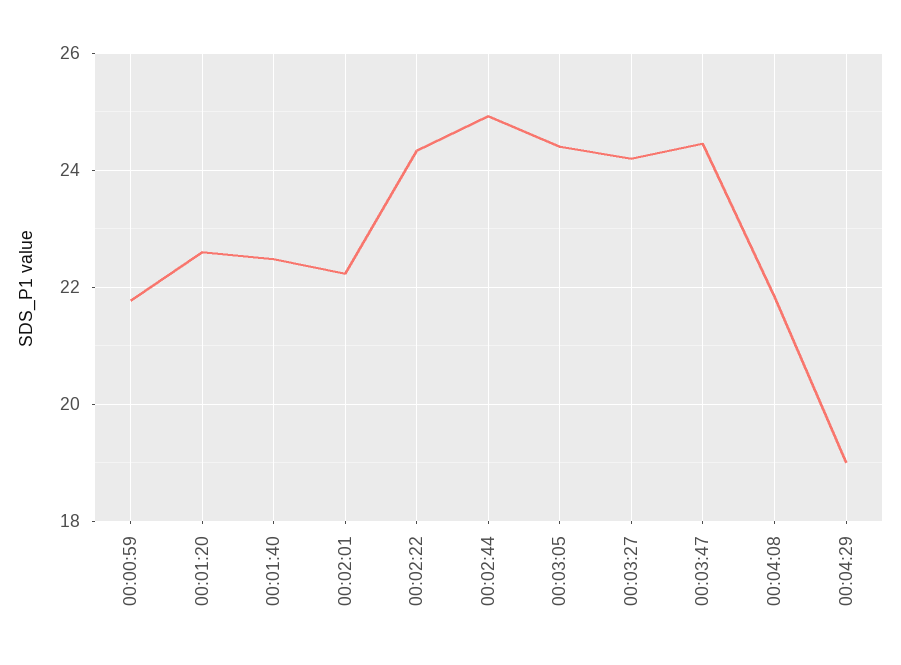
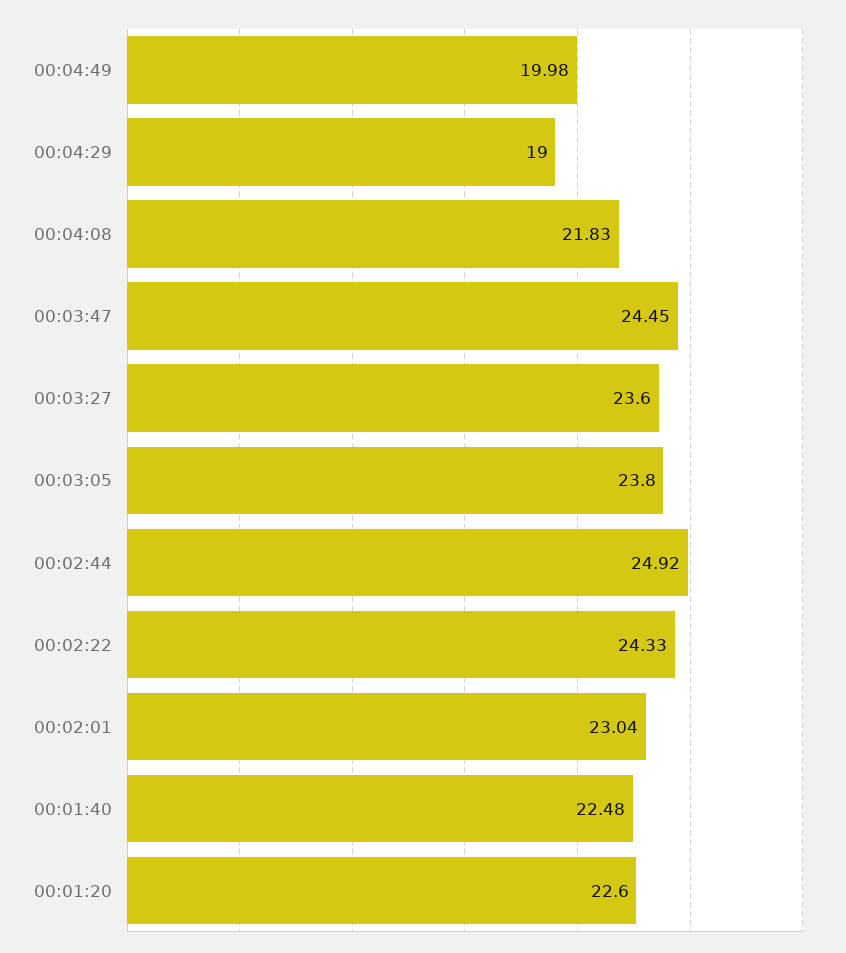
00:00:59: 21.8 -> none
00:02:01: 22.2 -> 23.04
00:03:05: 24.4 -> 23.8
00:03:27: 24.2 -> 23.6
00:04:49: none -> 19.98

